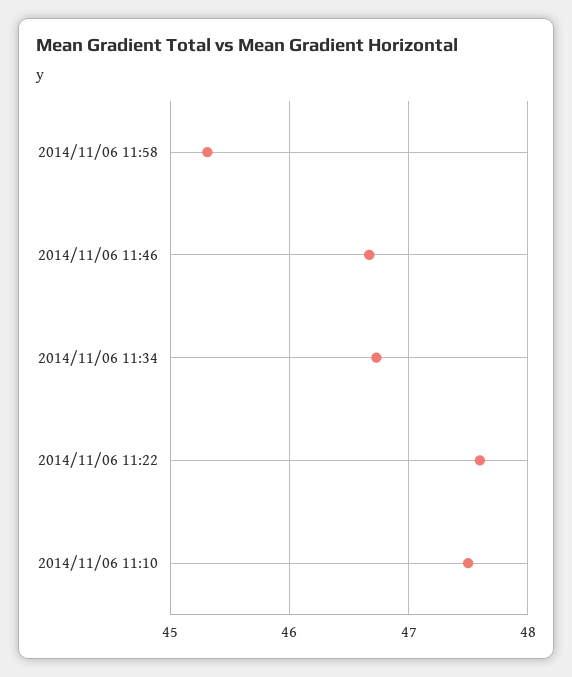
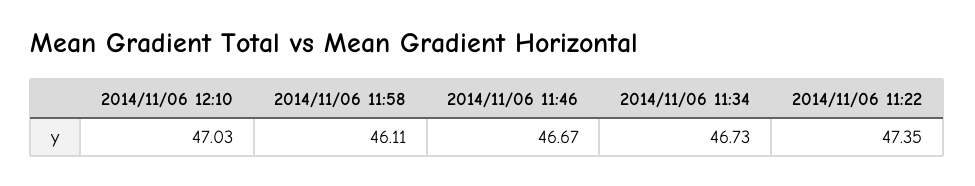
2014/11/06 11:58: 45.3 -> 46.11
2014/11/06 11:22: 47.6 -> 47.35
2014/11/06 11:10: 47.5 -> none
2014/11/06 12:10: none -> 47.03

